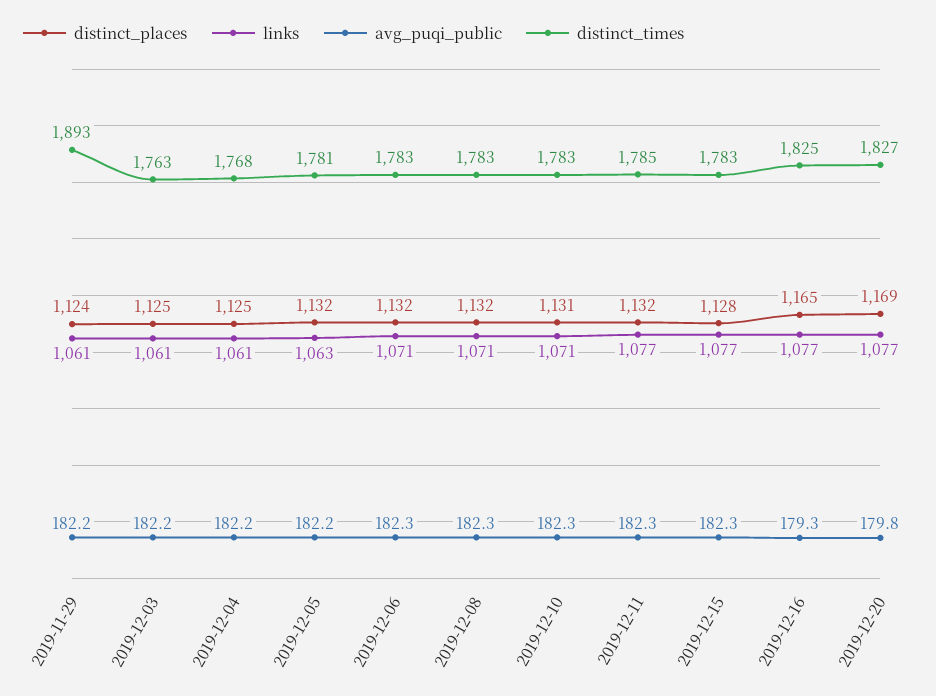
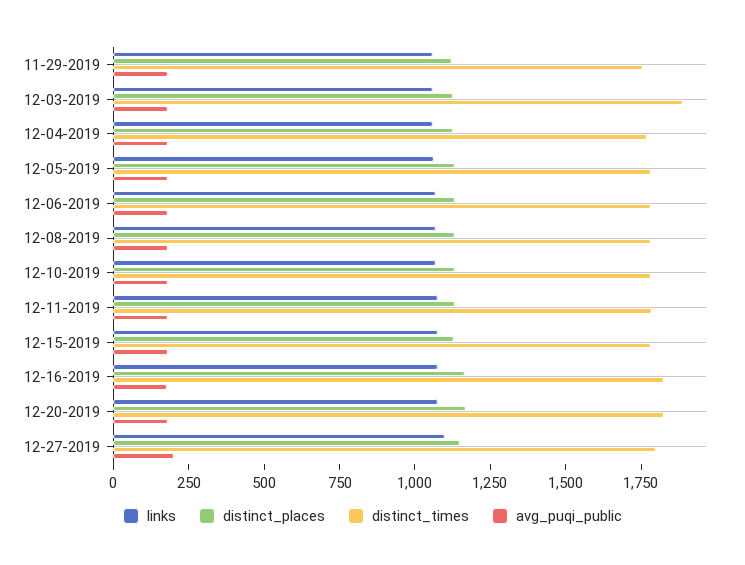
distinct_times, 2019-11-29: 1893 -> 1750
distinct_times, 2019-12-03: 1763 -> 1900
links, 12-27-2019: none -> 1100
distinct_places, 12-27-2019: none -> 1150
distinct_times, 12-27-2019: none -> 1800
avg_puqi_public, 12-27-2019: none -> 200

